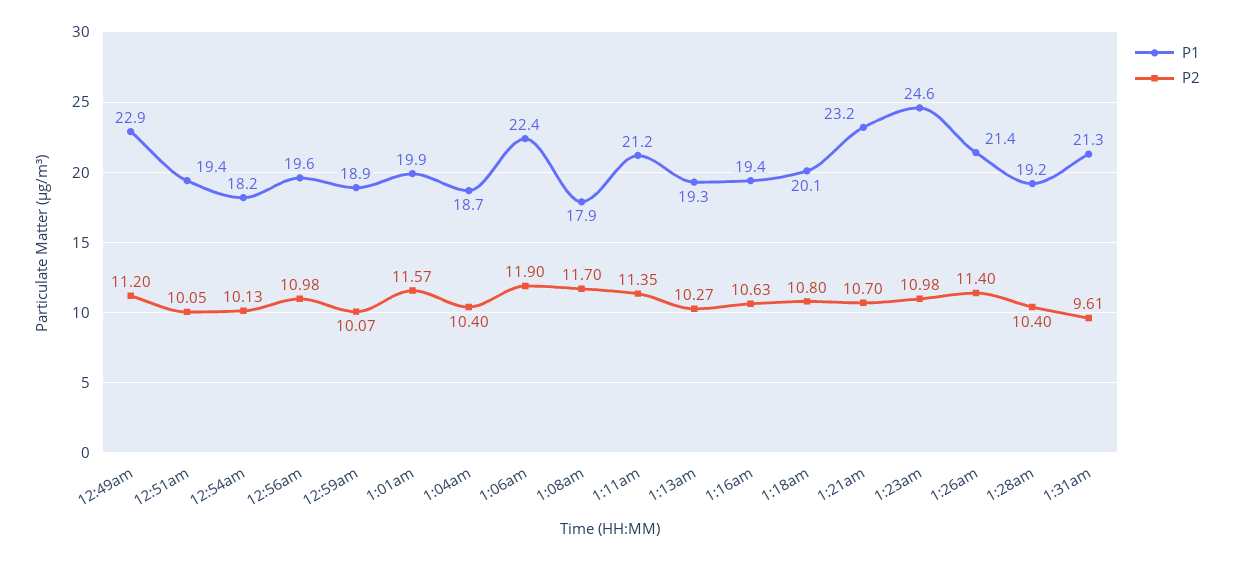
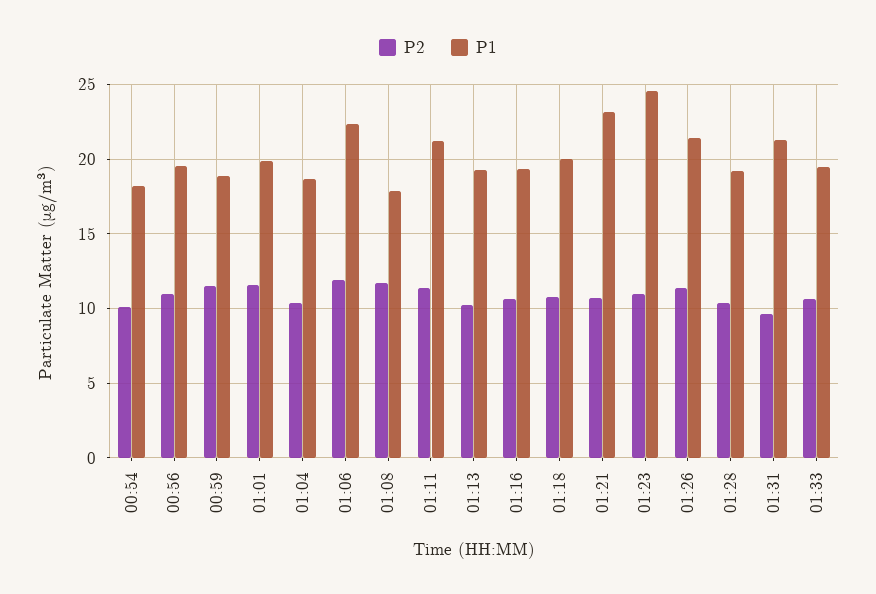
P1, 12:49am: 22.9 -> none
P2, 12:49am: 11.2 -> none
P1, 12:51am: 19.4 -> none
P2, 12:51am: 10.05 -> none
P2, 12:59am: 10.07 -> 11.5
P2, 01:33: none -> 10.5
P1, 01:33: none -> 19.5

